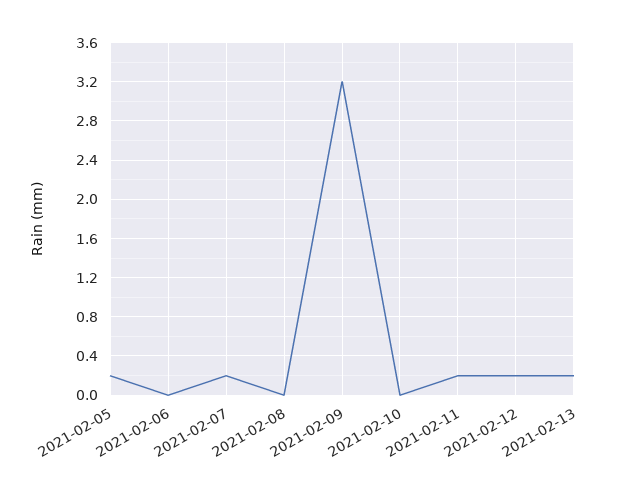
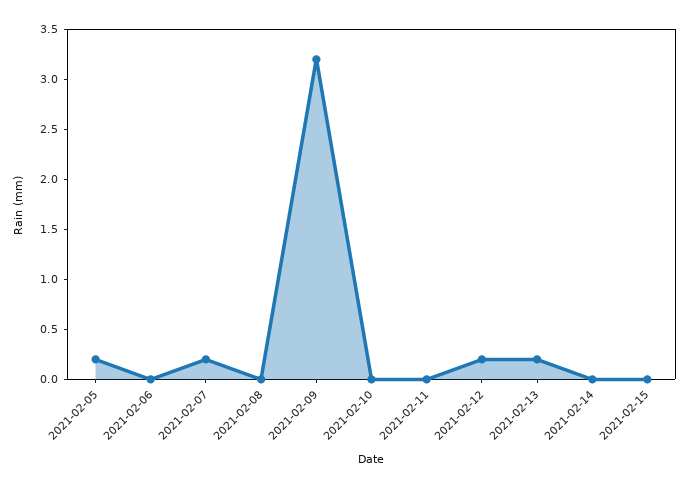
2021-02-11: 0.2 -> 0
2021-02-14: none -> 0
2021-02-15: none -> 0

